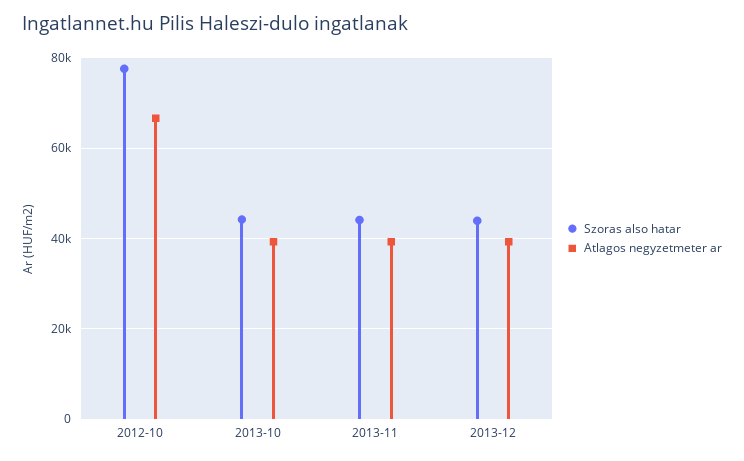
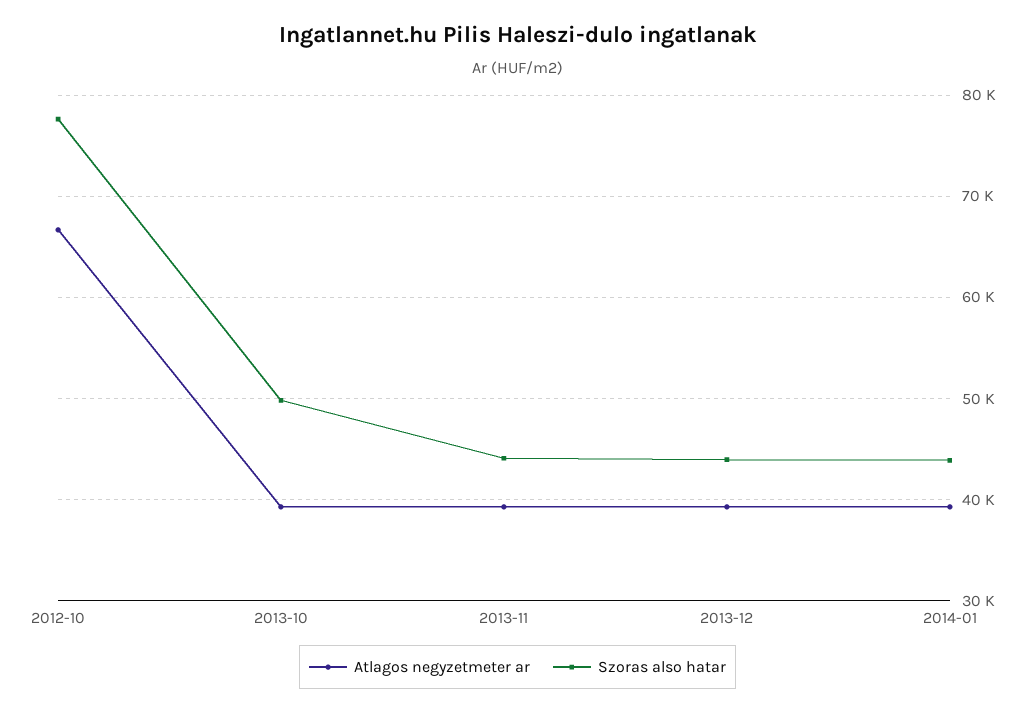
Szoras also hatar, 2013-10: 44000 -> 50000
Atlagos negyzetmeter ar, 2014-01: none -> 39000
Szoras also hatar, 2014-01: none -> 44000

